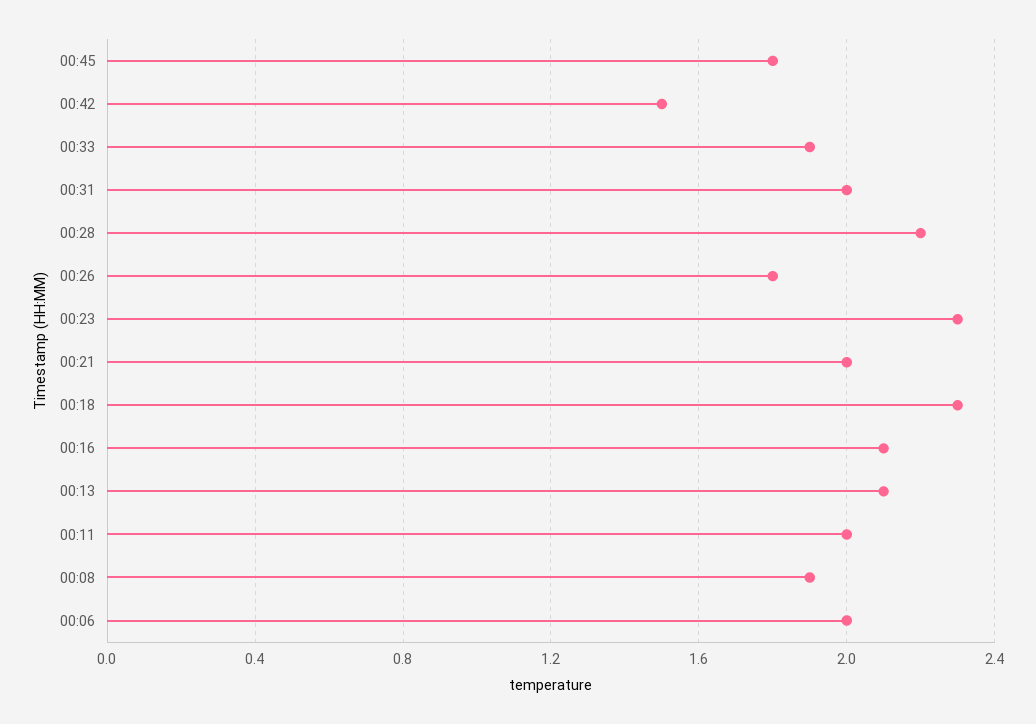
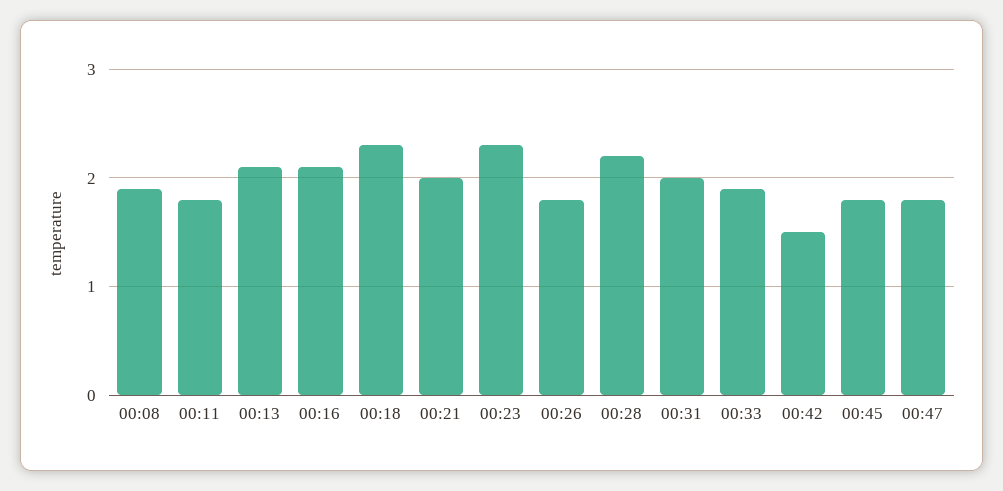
00:11: 2 -> 1.8
00:06: 2 -> none
00:47: none -> 1.8

